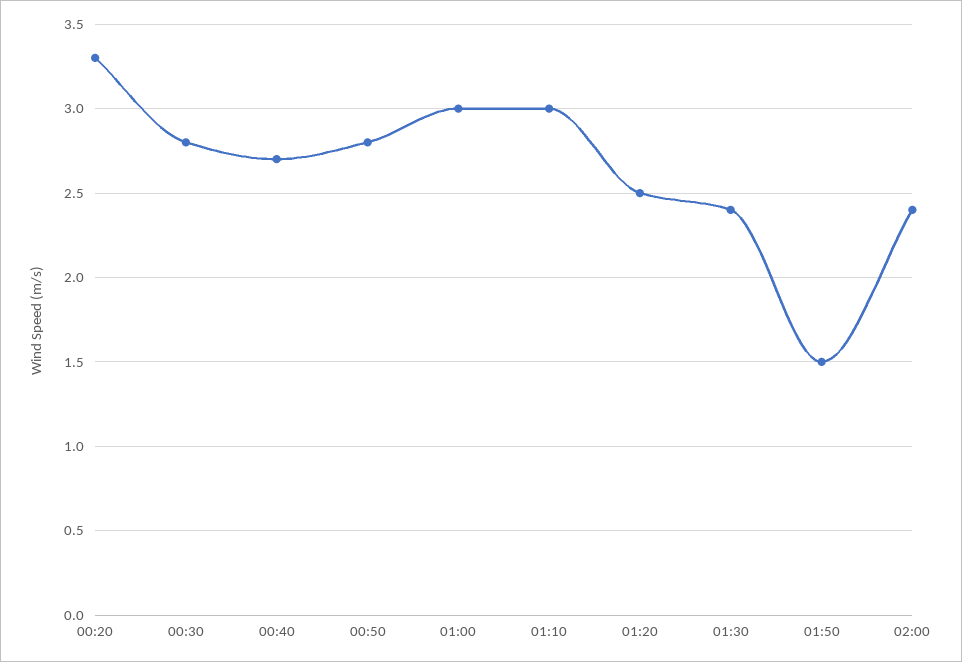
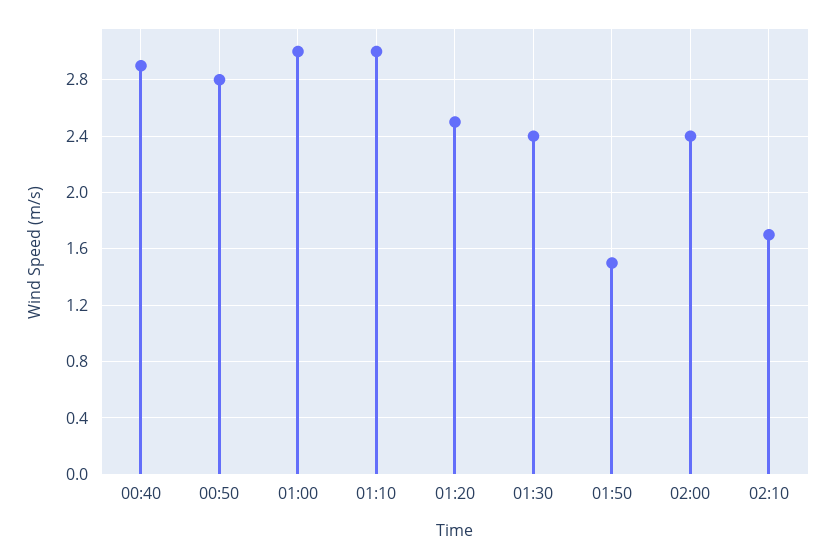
00:20: 3.3 -> none
00:30: 2.8 -> none
00:40: 2.7 -> 2.9
02:10: none -> 1.7

